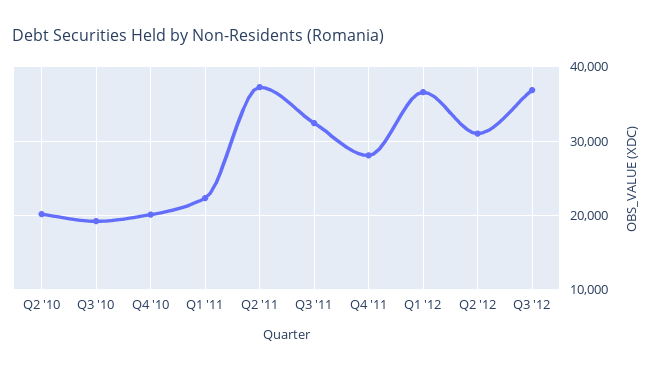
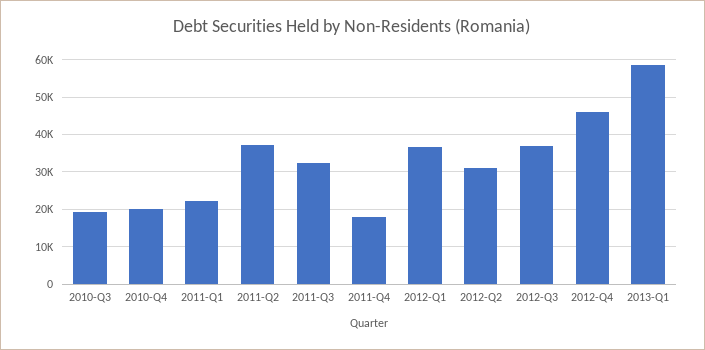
Q2 '10: 20000 -> none
Q4 '11: 28000 -> 18000
2012-Q4: none -> 46000
2013-Q1: none -> 58000

